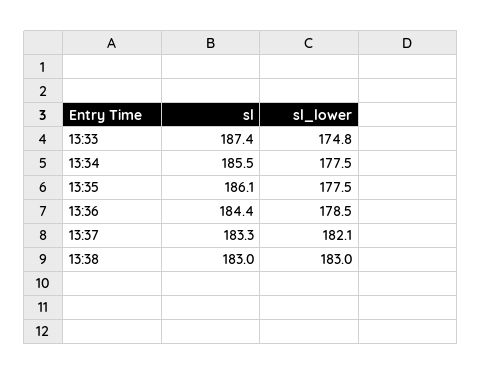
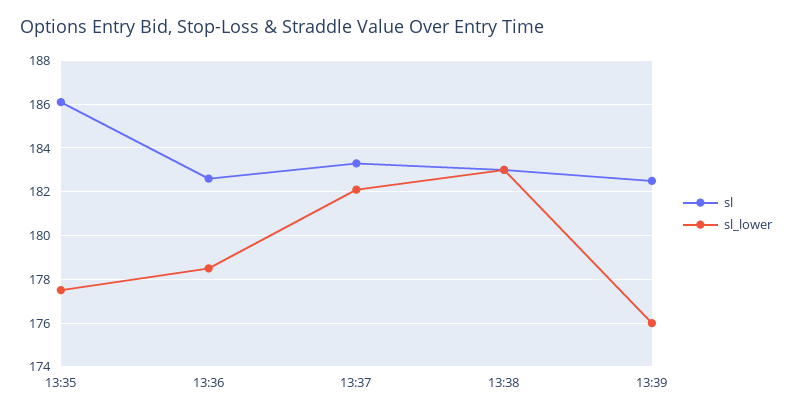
sl, 13:33: 187.4 -> none
sl_lower, 13:33: 174.8 -> none
sl, 13:34: 185.5 -> none
sl_lower, 13:34: 177.5 -> none
sl, 13:36: 184.4 -> 182.5
sl, 13:39: none -> 182.5
sl_lower, 13:39: none -> 176

